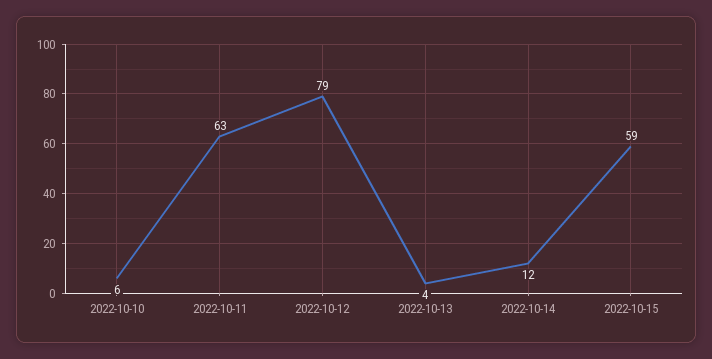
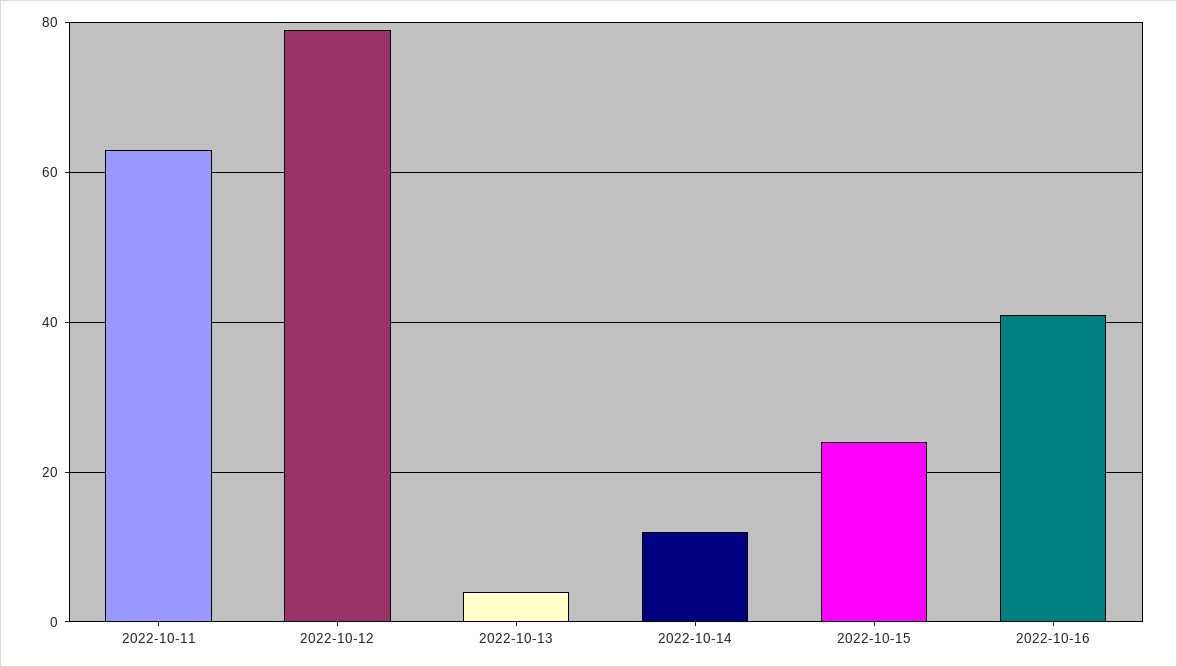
2022-10-10: 6 -> none
2022-10-15: 59 -> 25
2022-10-16: none -> 40

